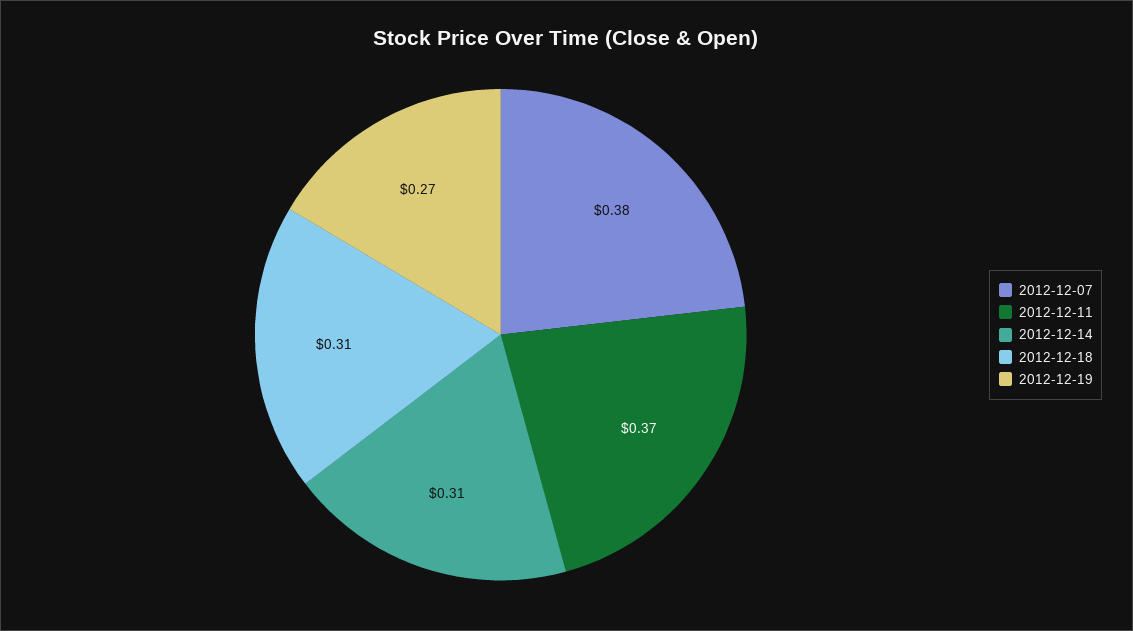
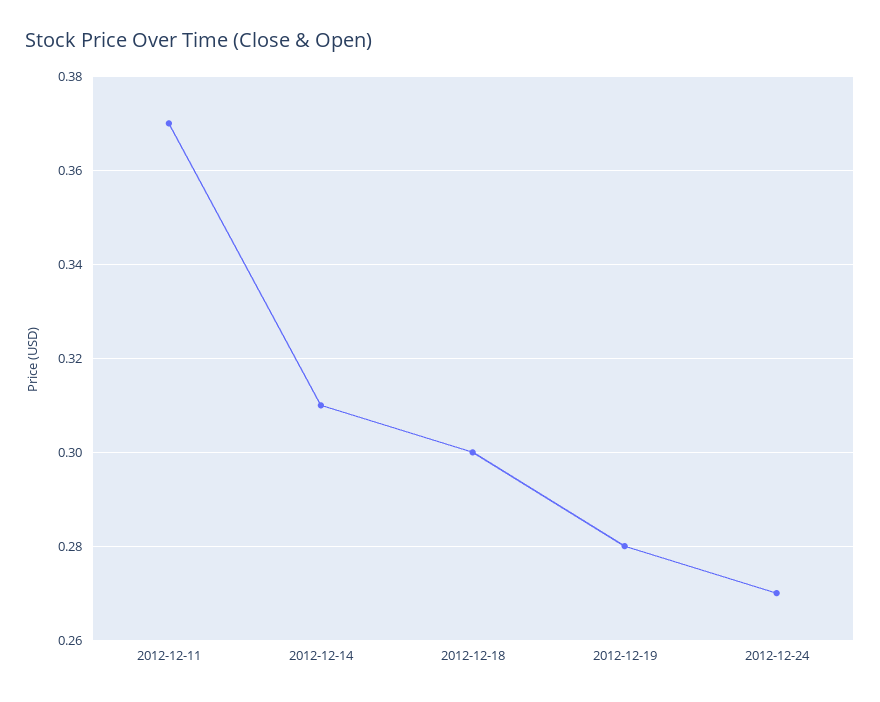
2012-12-07: 0.38 -> none
2012-12-18: 0.31 -> 0.3
2012-12-19: 0.27 -> 0.28
2012-12-24: none -> 0.27

